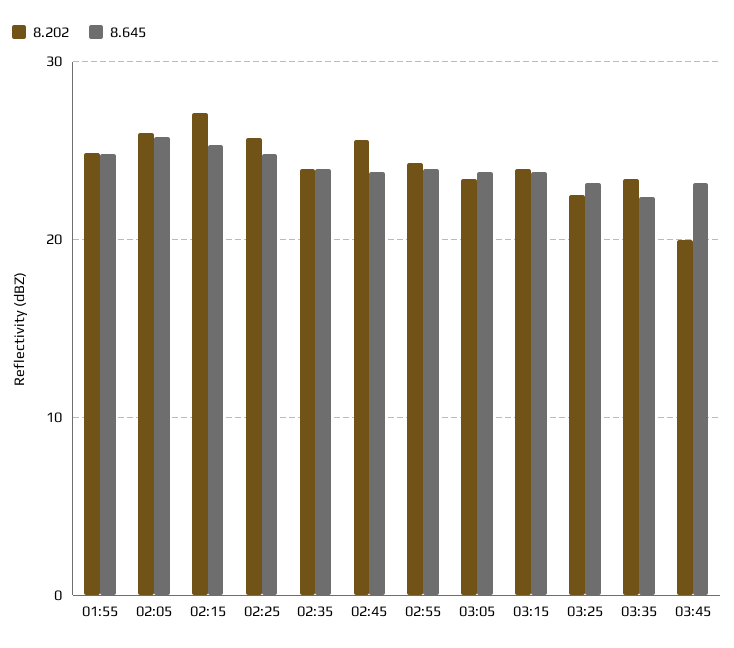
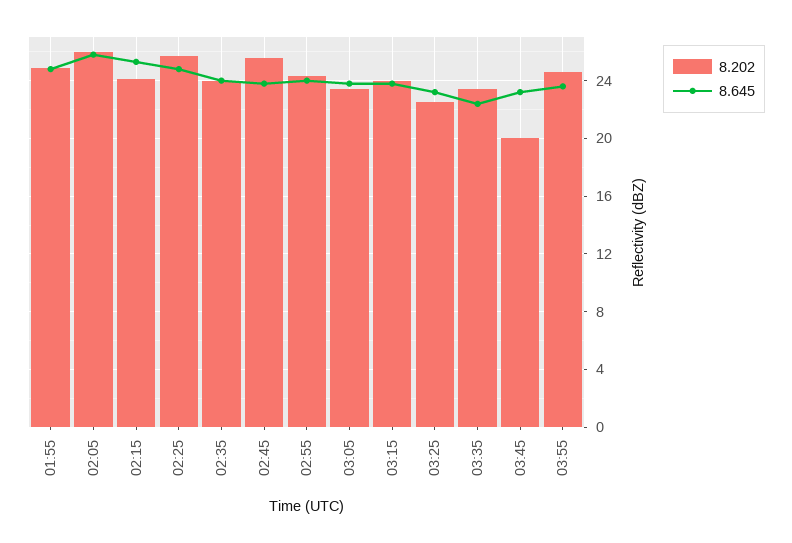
8.202, 02:15: 27 -> 24
8.202, 03:55: none -> 24.5
8.645, 03:55: none -> 23.5

